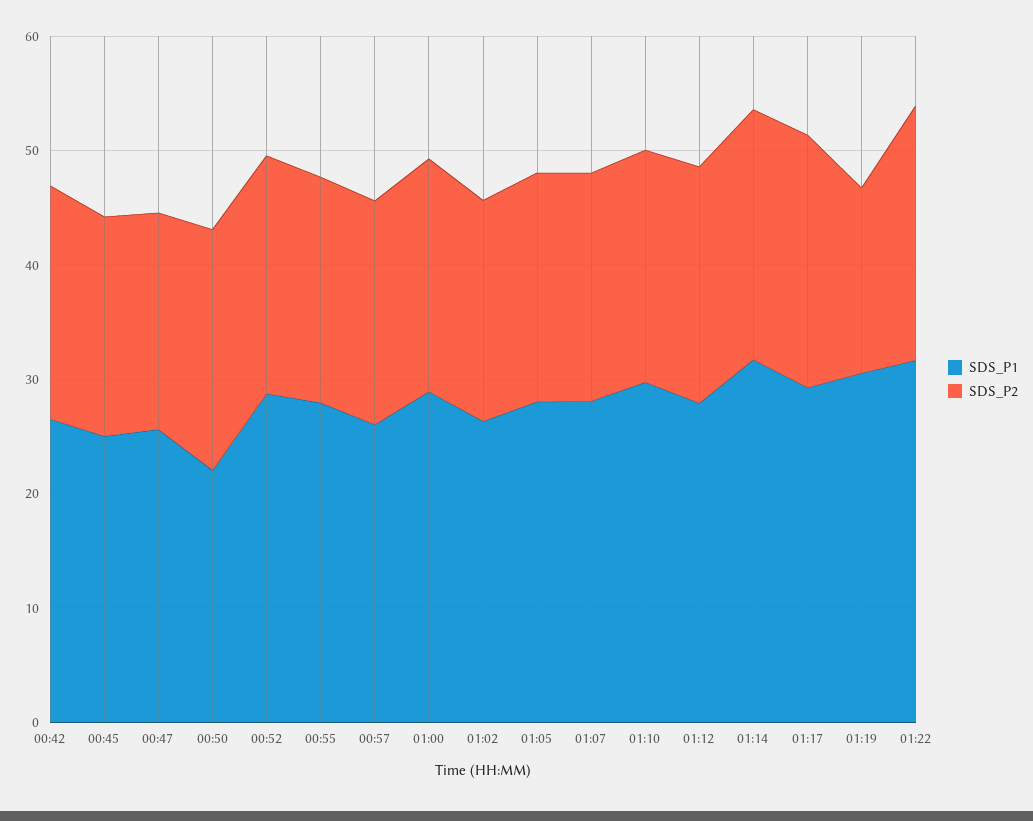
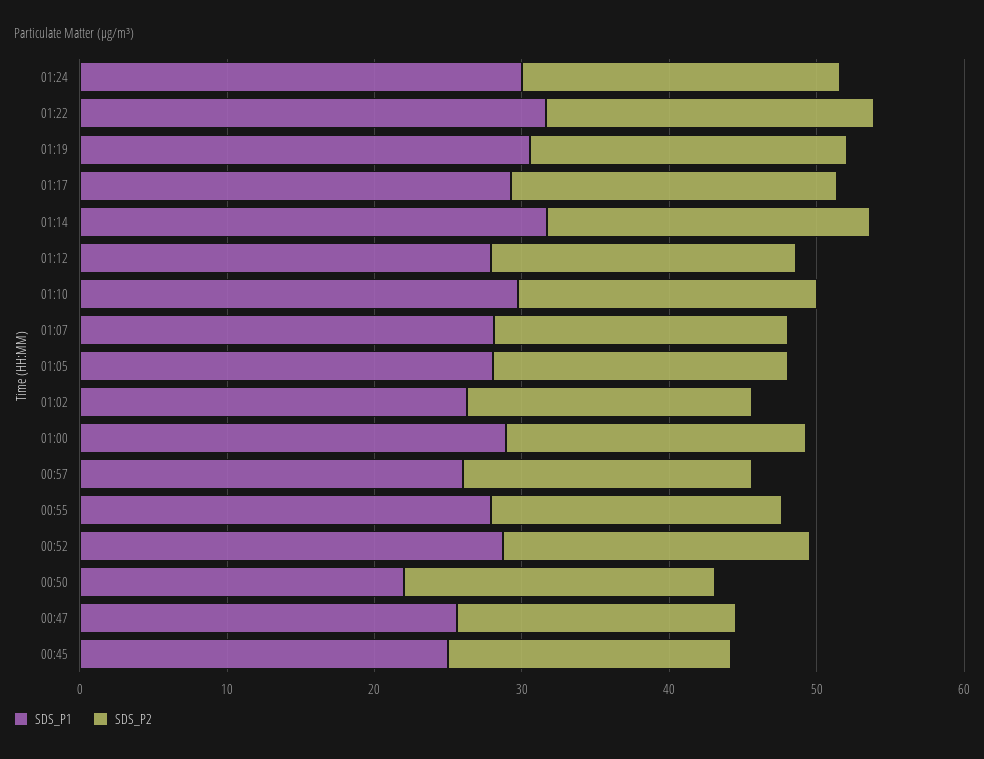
SDS_P1, 00:42: 26 -> none
SDS_P2, 00:42: 20 -> none
SDS_P2, 01:19: 16 -> 22
SDS_P1, 01:24: none -> 30
SDS_P2, 01:24: none -> 22

